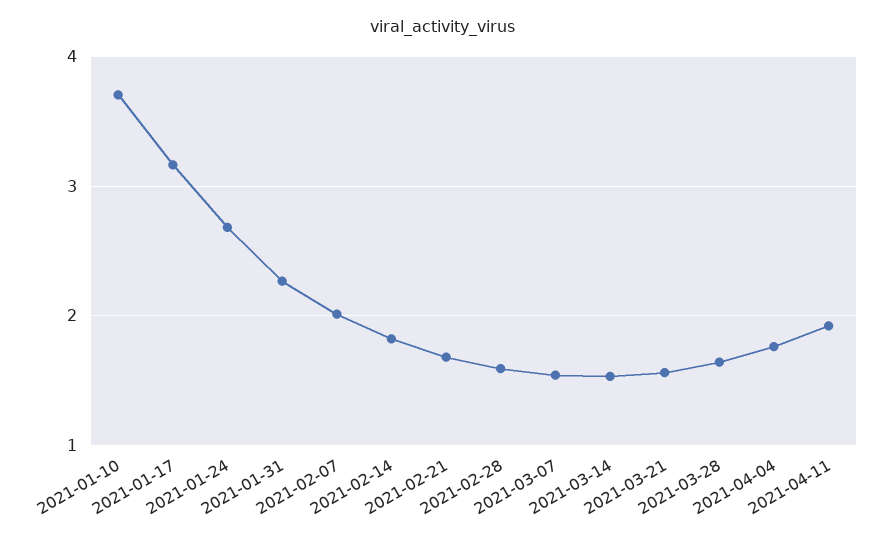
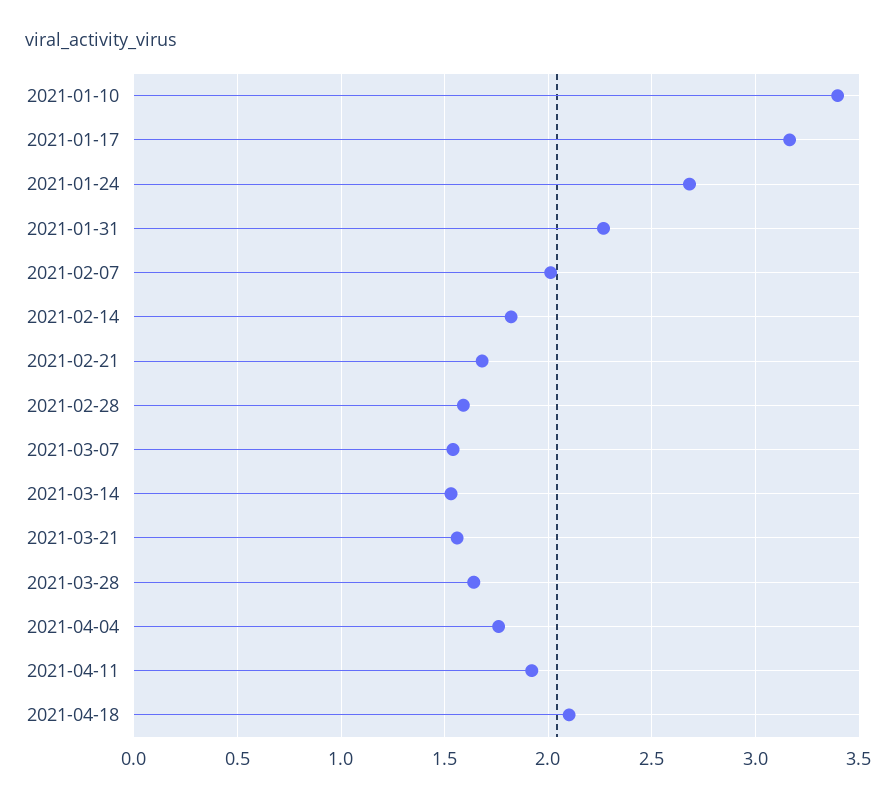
2021-01-10: 3.7 -> 3.4
2021-04-18: none -> 2.1

